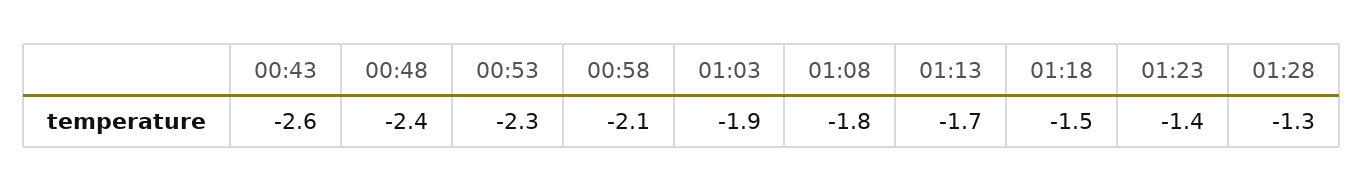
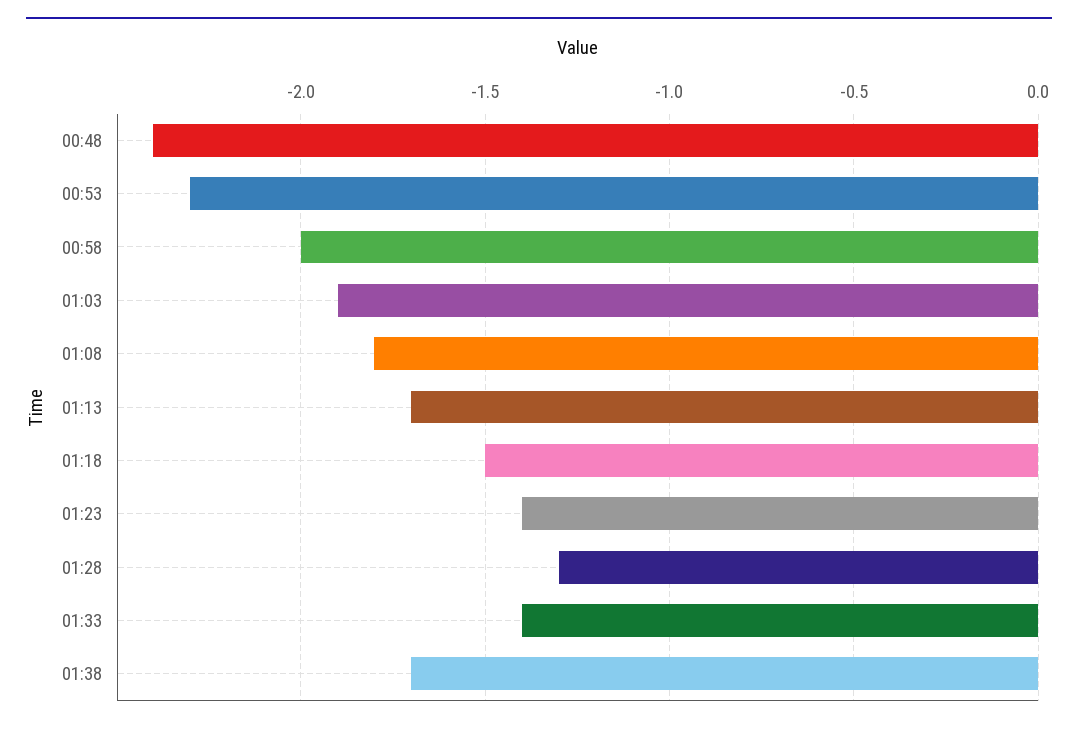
00:43: -2.6 -> none
00:58: -2.1 -> -2
01:33: none -> -1.4
01:38: none -> -1.7

